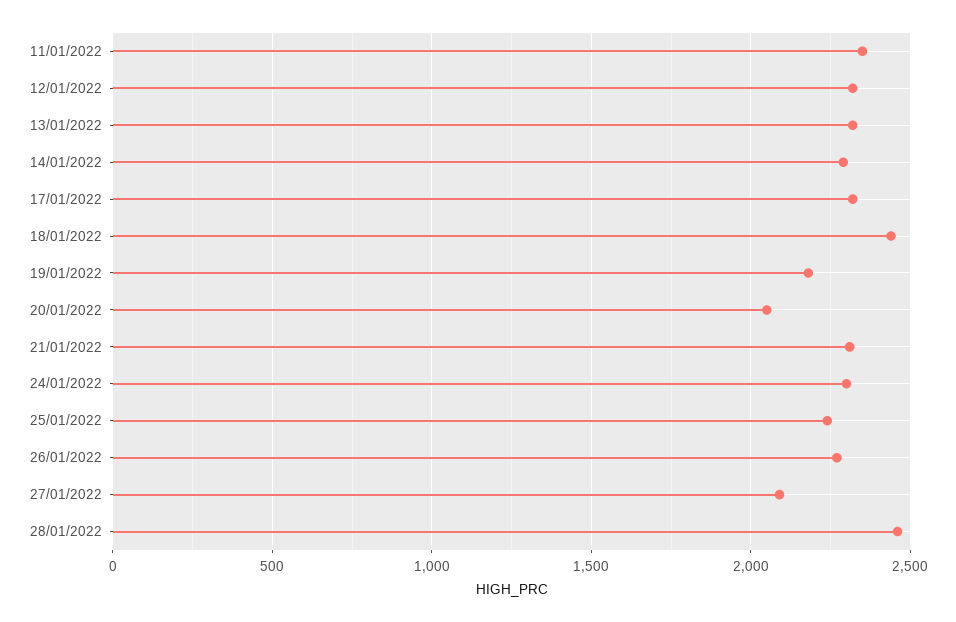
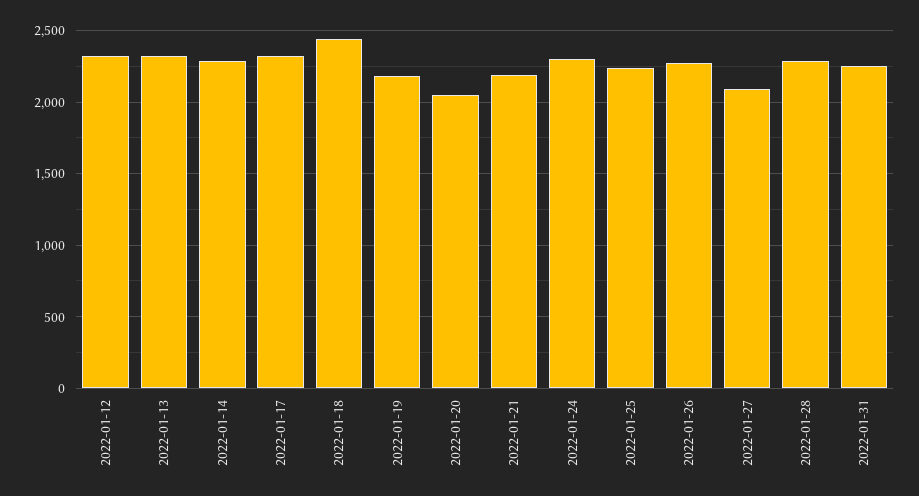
11/01/2022: 2350 -> none
21/01/2022: 2300 -> 2200
28/01/2022: 2450 -> 2300
2022-01-31: none -> 2250

